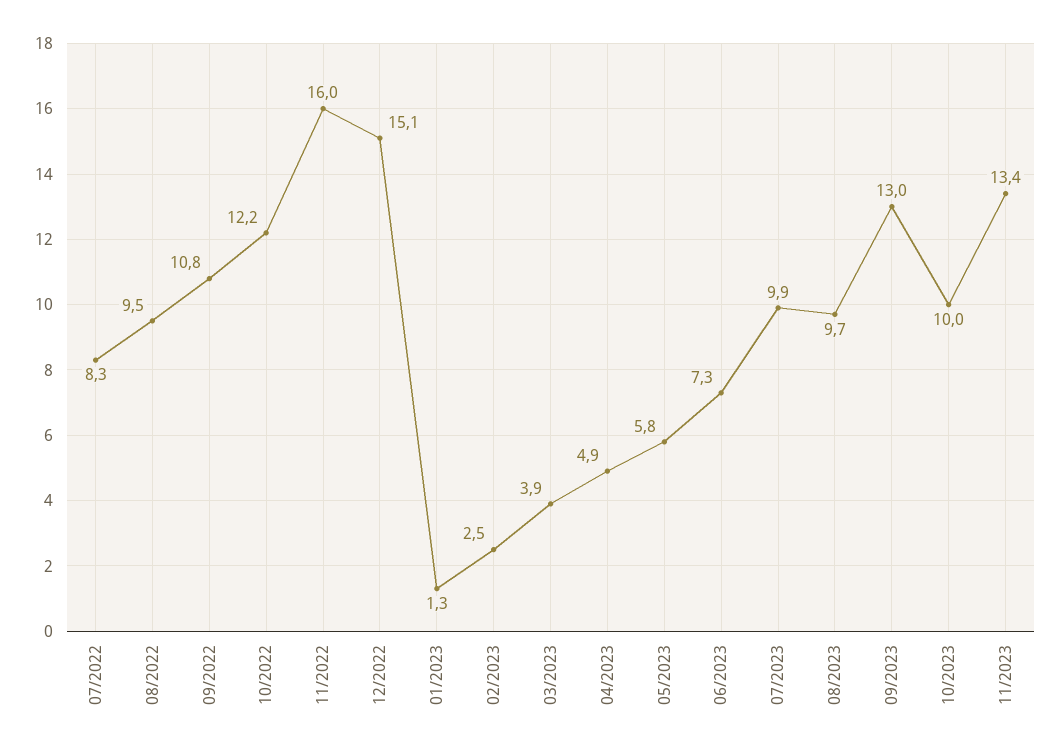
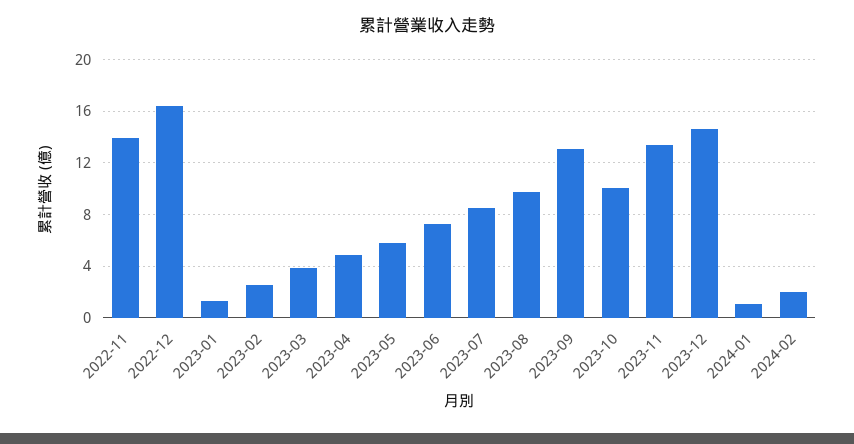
07/2022: 8.3 -> none
08/2022: 9.5 -> none
09/2022: 10.8 -> none
10/2022: 12.2 -> none
11/2022: 16 -> 14
12/2022: 15.1 -> 16.5
07/2023: 9.9 -> 8.5
2023-12: none -> 14.5
2024-01: none -> 1
2024-02: none -> 2

